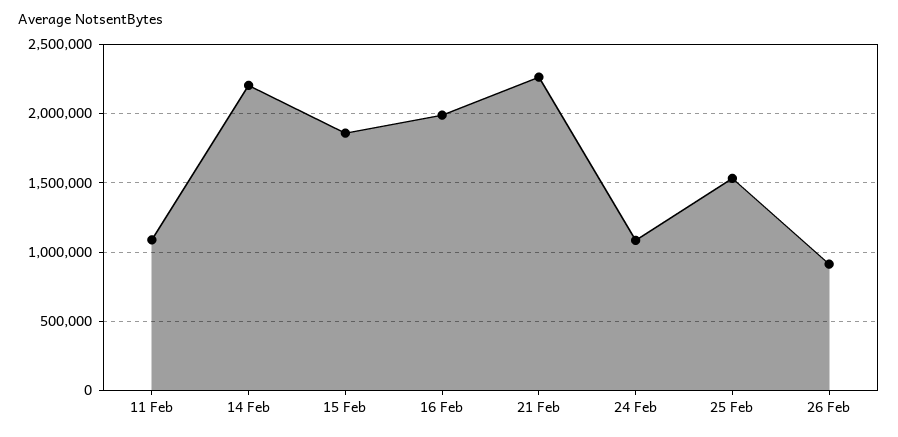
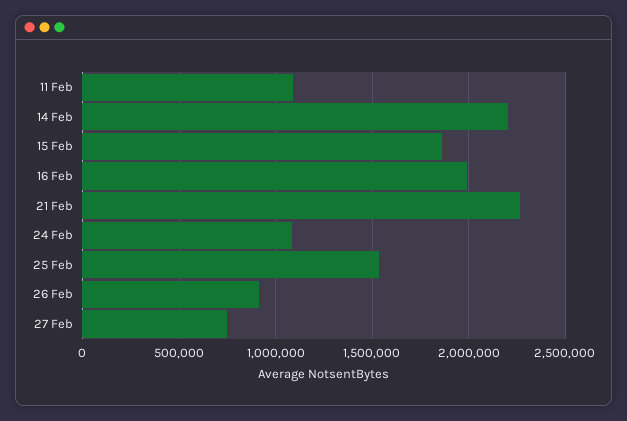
27 Feb: none -> 750000

